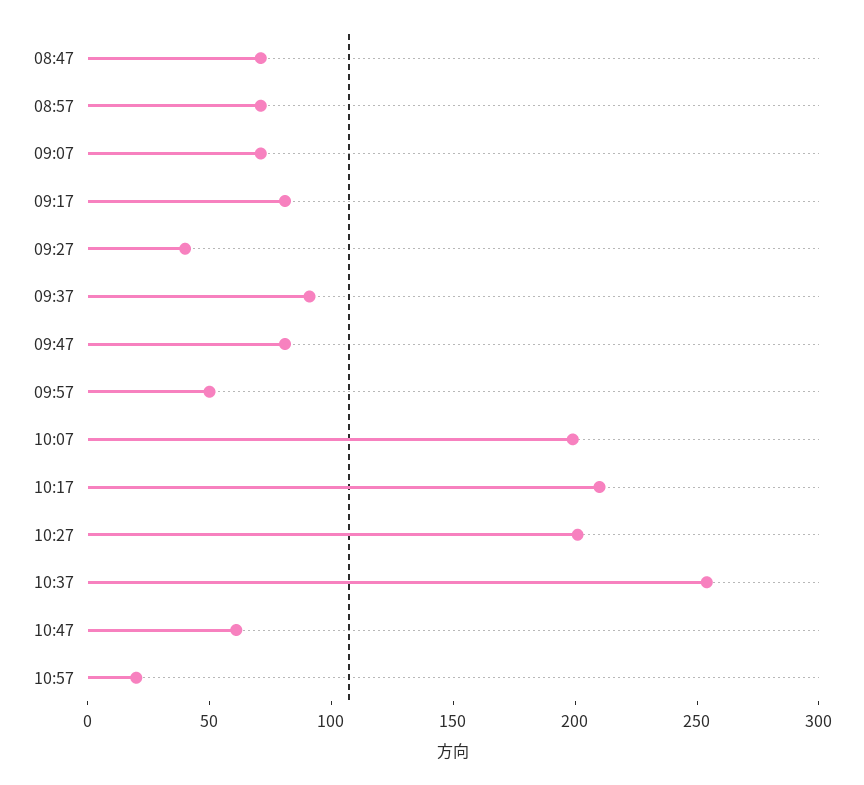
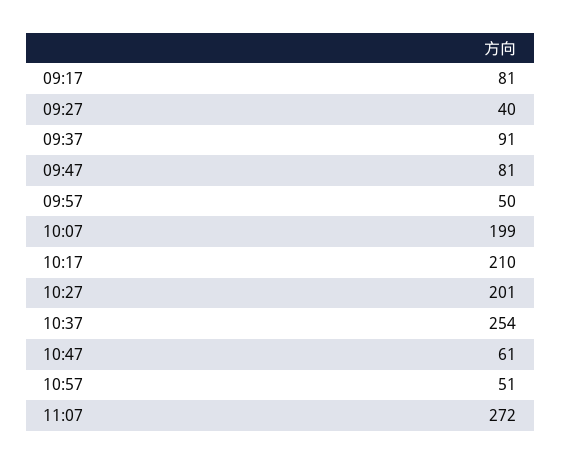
08:47: 70 -> none
08:57: 70 -> none
09:07: 70 -> none
10:57: 20 -> 51
11:07: none -> 272

